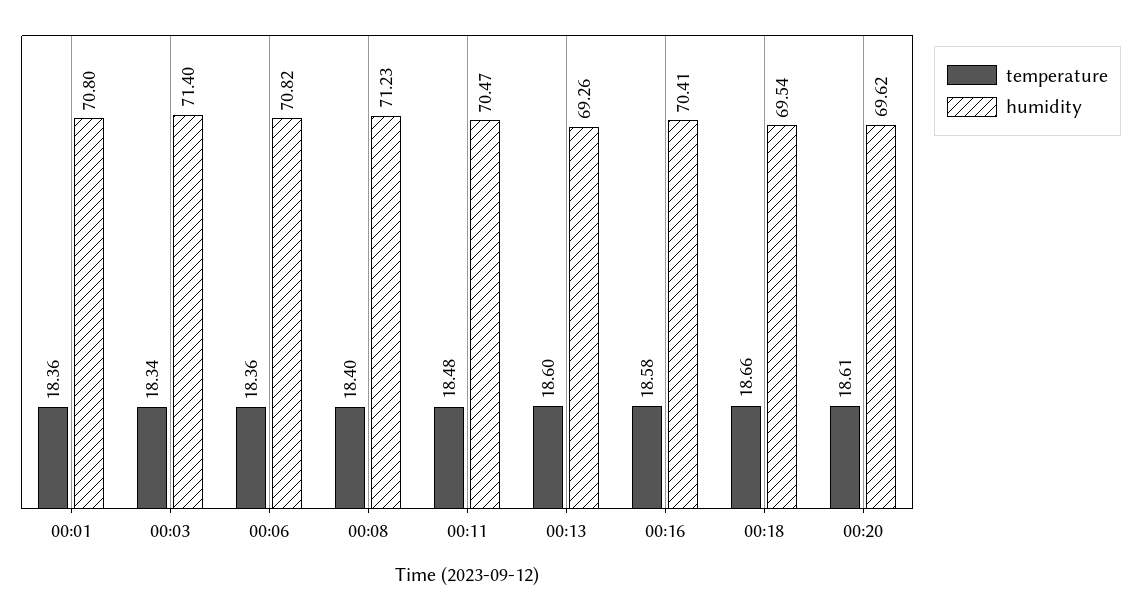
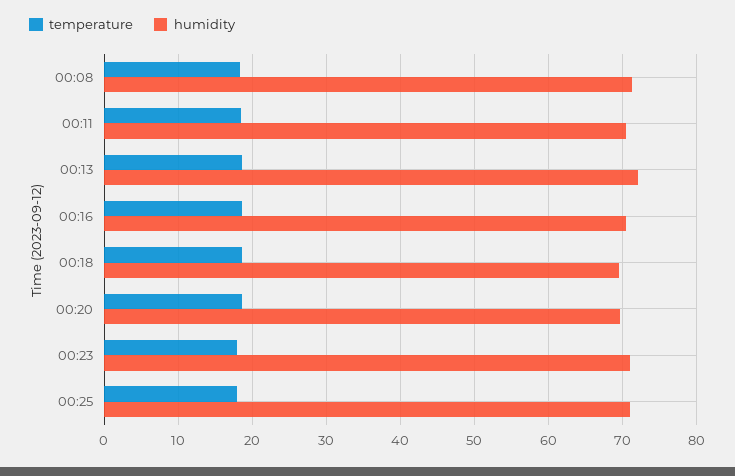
temperature, 00:01: 18.36 -> none
humidity, 00:01: 70.8 -> none
temperature, 00:03: 18.34 -> none
humidity, 00:03: 71.4 -> none
temperature, 00:06: 18.36 -> none
humidity, 00:06: 70.82 -> none
humidity, 00:13: 69.26 -> 72
temperature, 00:23: none -> 18
humidity, 00:23: none -> 71
temperature, 00:25: none -> 18
humidity, 00:25: none -> 71

